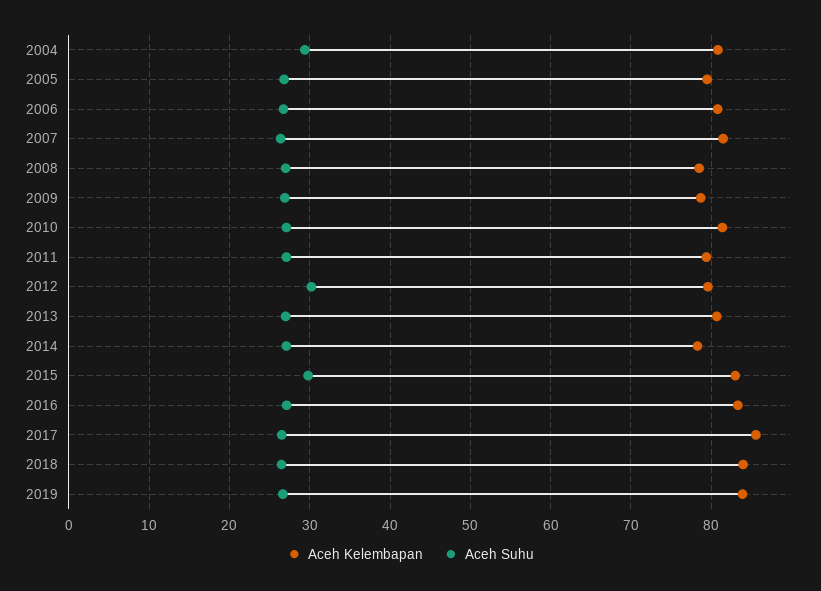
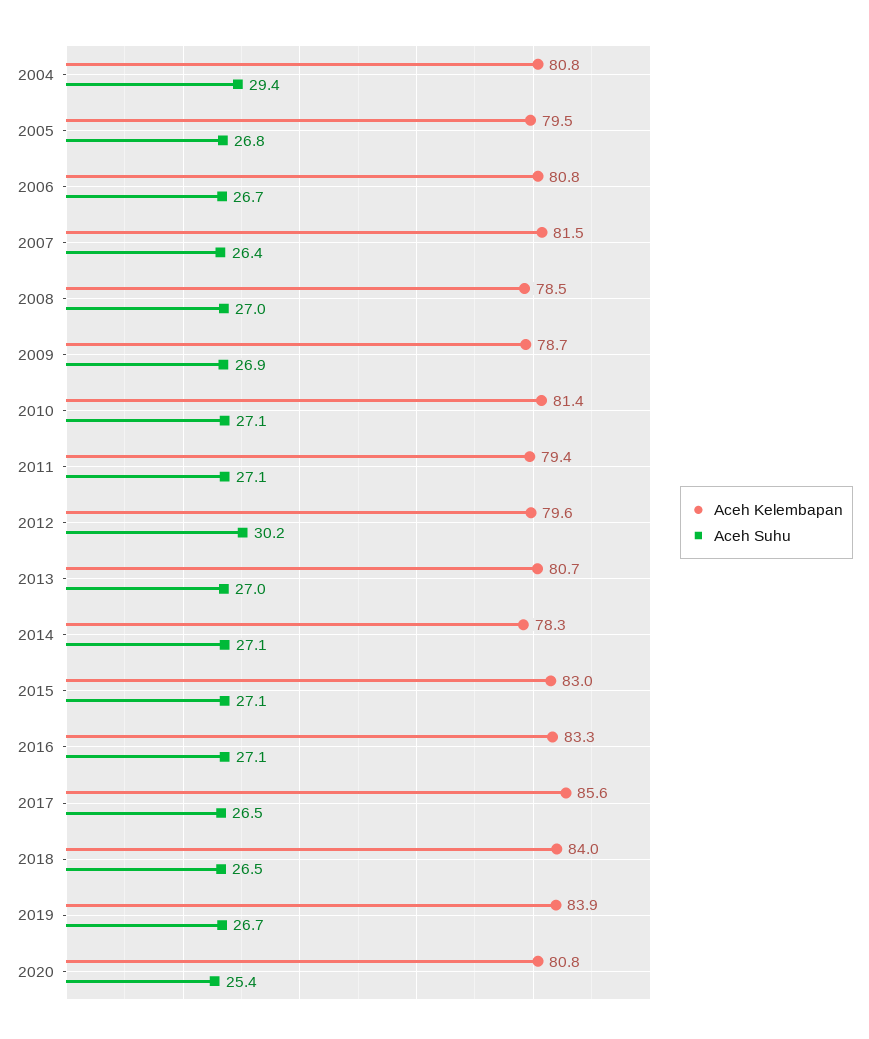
Aceh Suhu, 2015: 30 -> 27.1
Aceh Kelembapan, 2020: none -> 80.8
Aceh Suhu, 2020: none -> 25.4

